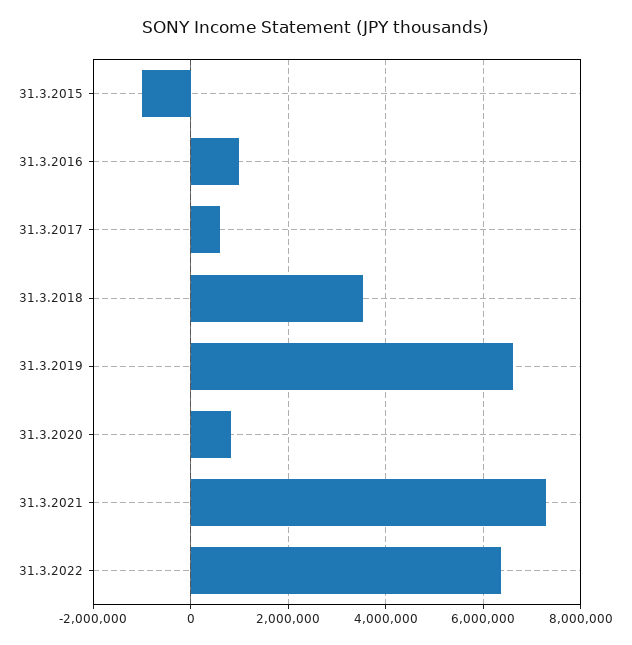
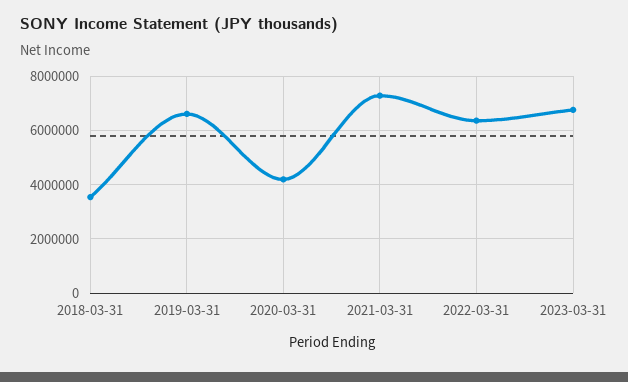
31.3.2015: -1000000 -> none
31.3.2016: 1000000 -> none
31.3.2017: 600000 -> none
31.3.2020: 800000 -> 4250000
2023-03-31: none -> 6750000

